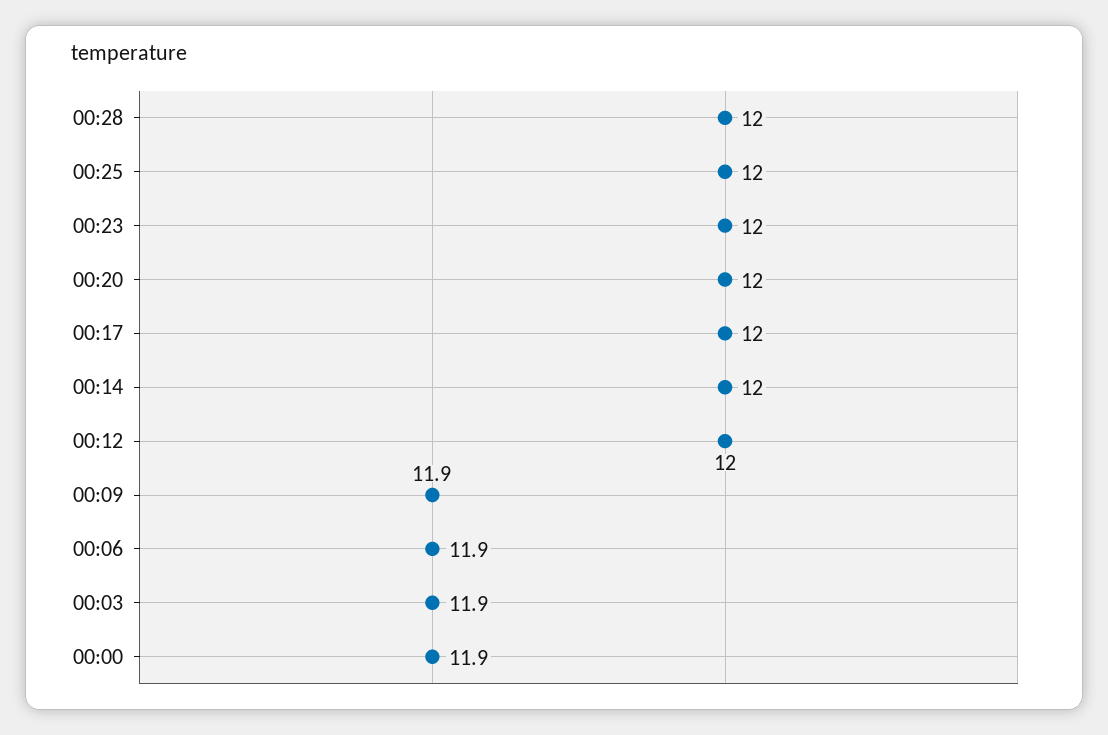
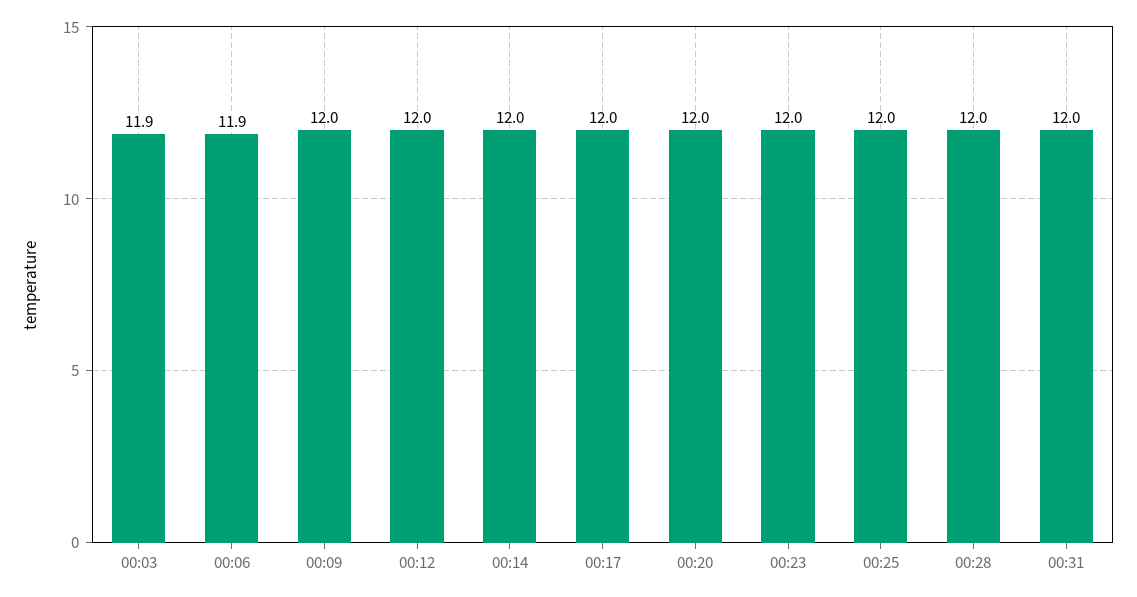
00:09: 11.9 -> 12
00:00: 11.9 -> none
00:31: none -> 12

